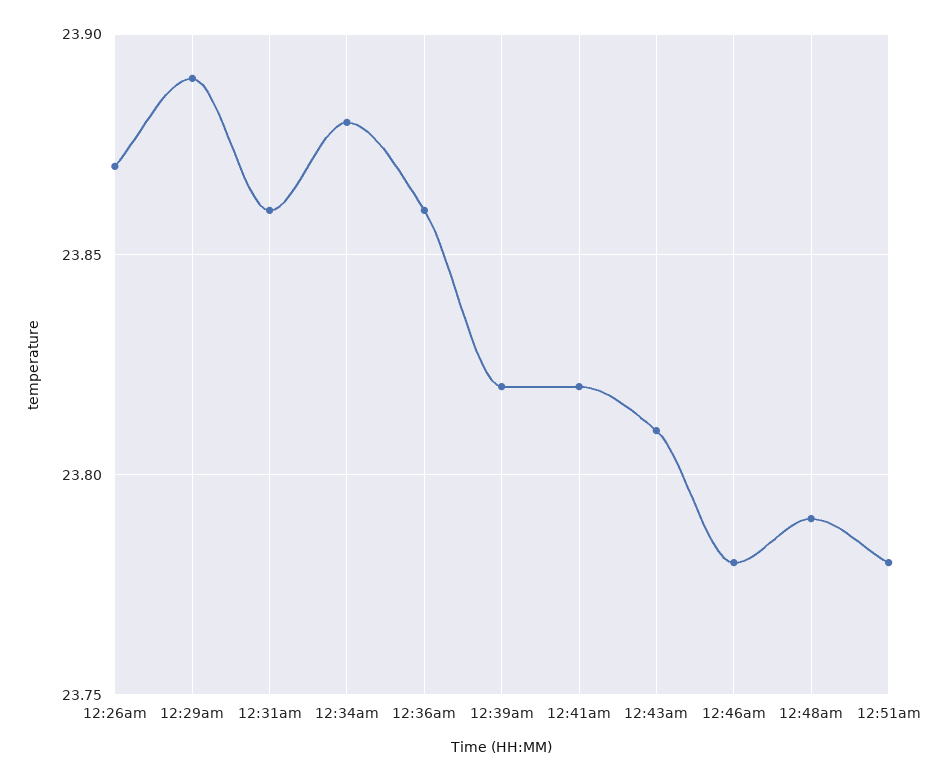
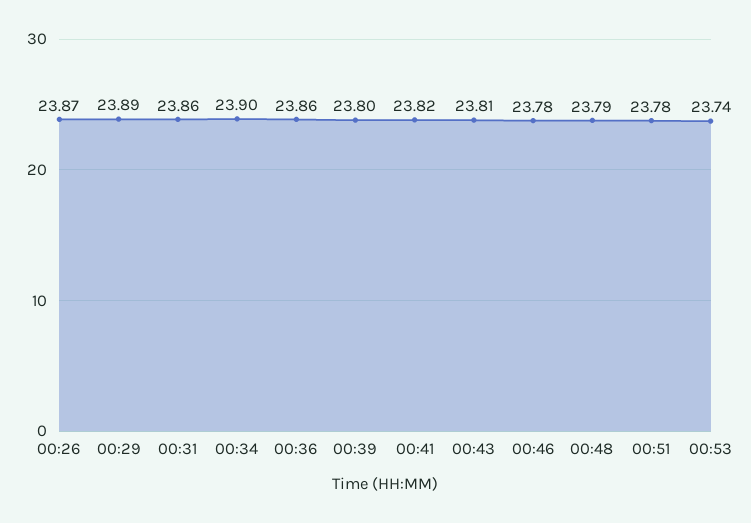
12:34am: 23.88 -> 23.9
12:39am: 23.82 -> 23.8
00:53: none -> 23.74

